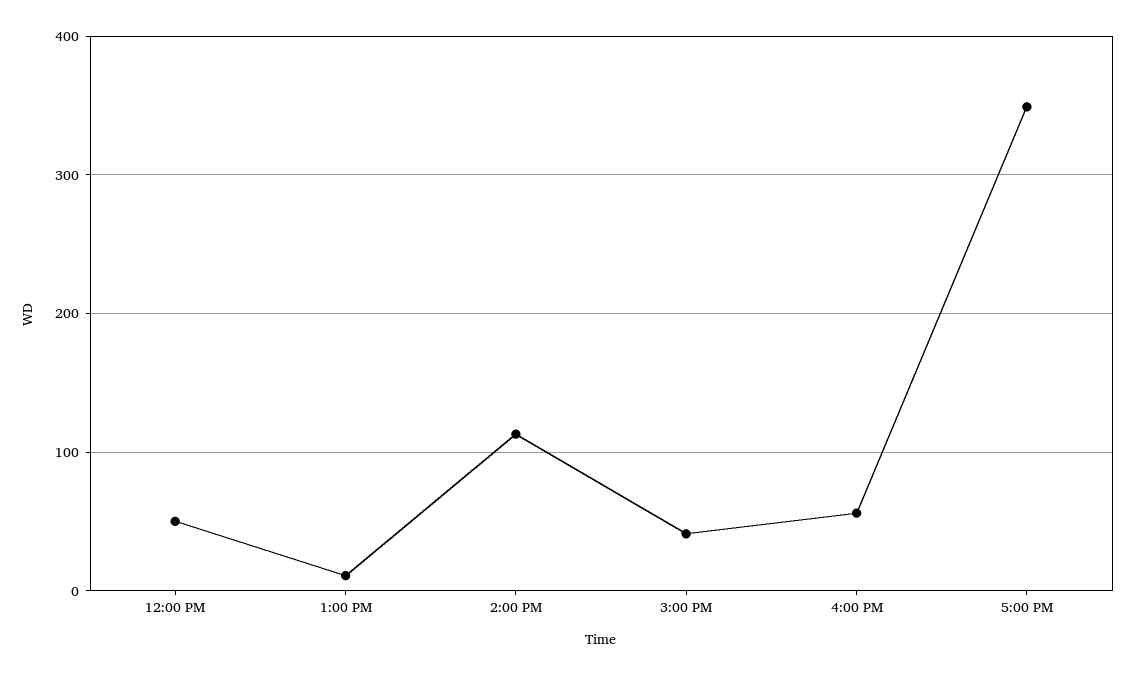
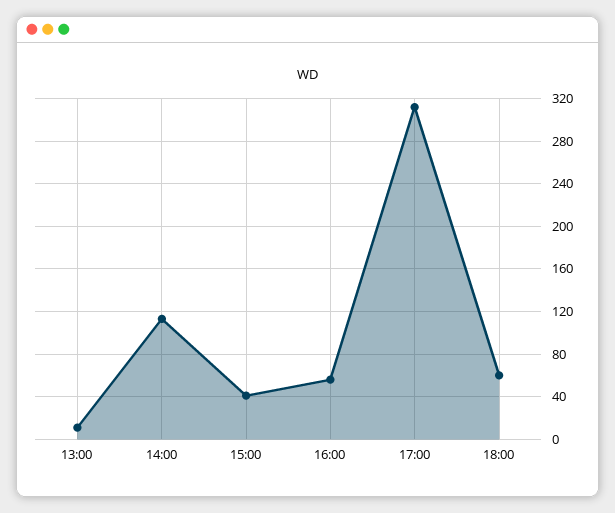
12:00 PM: 50 -> none
5:00 PM: 350 -> 310
18:00: none -> 60

